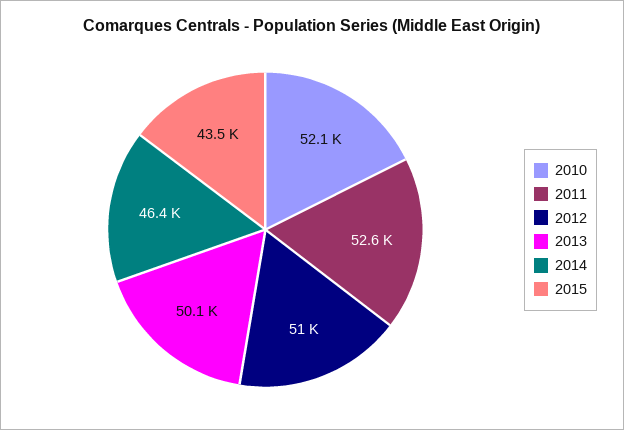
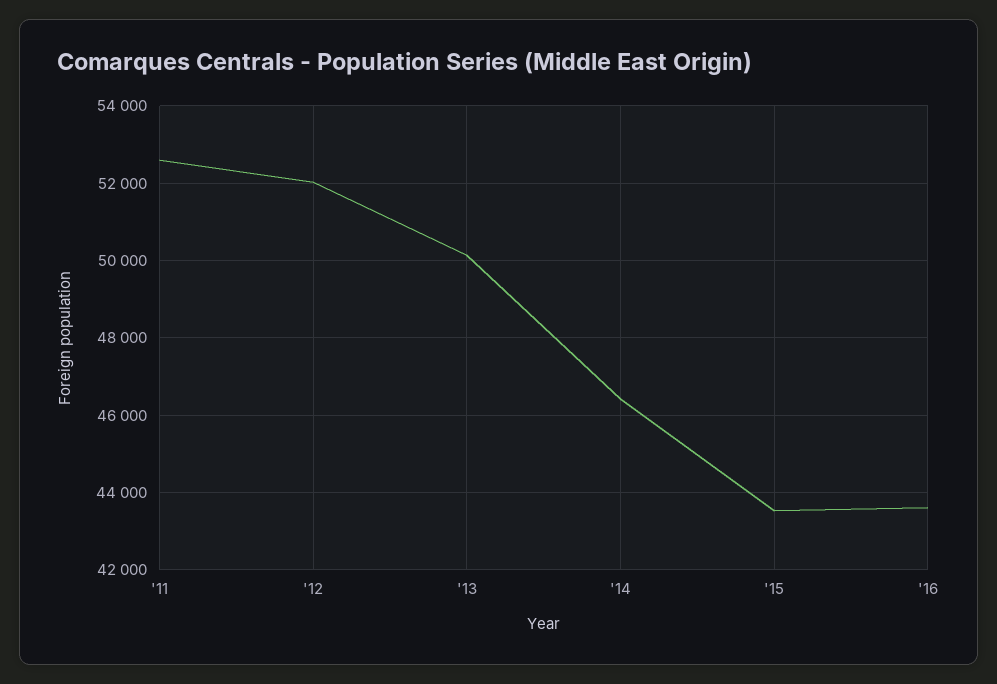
2010: 52100 -> none
2012: 51000 -> 52000
'16: none -> 43600

